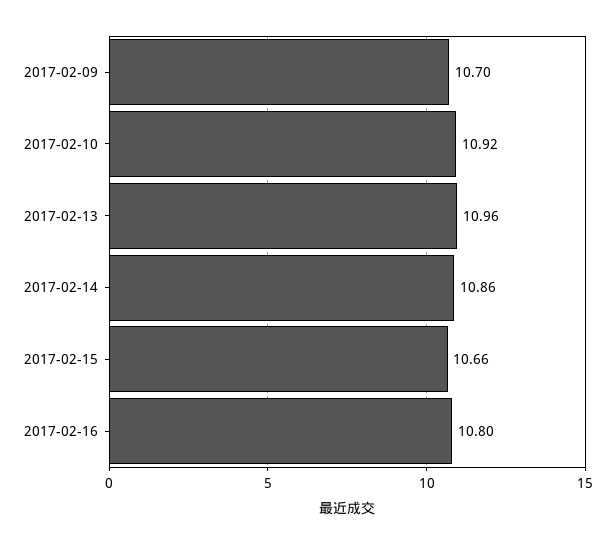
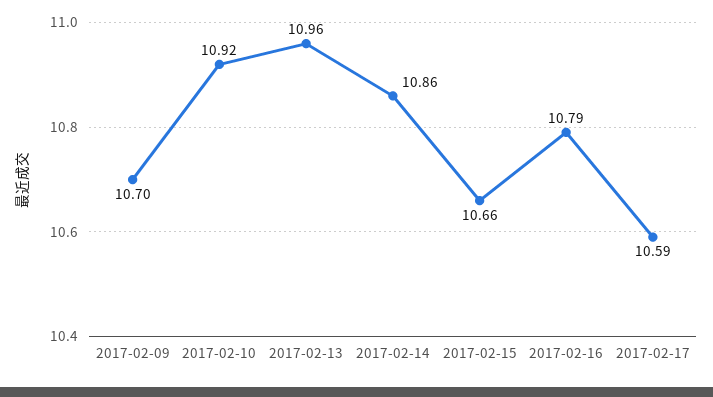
2017-02-16: 10.8 -> 10.79
2017-02-17: none -> 10.59

